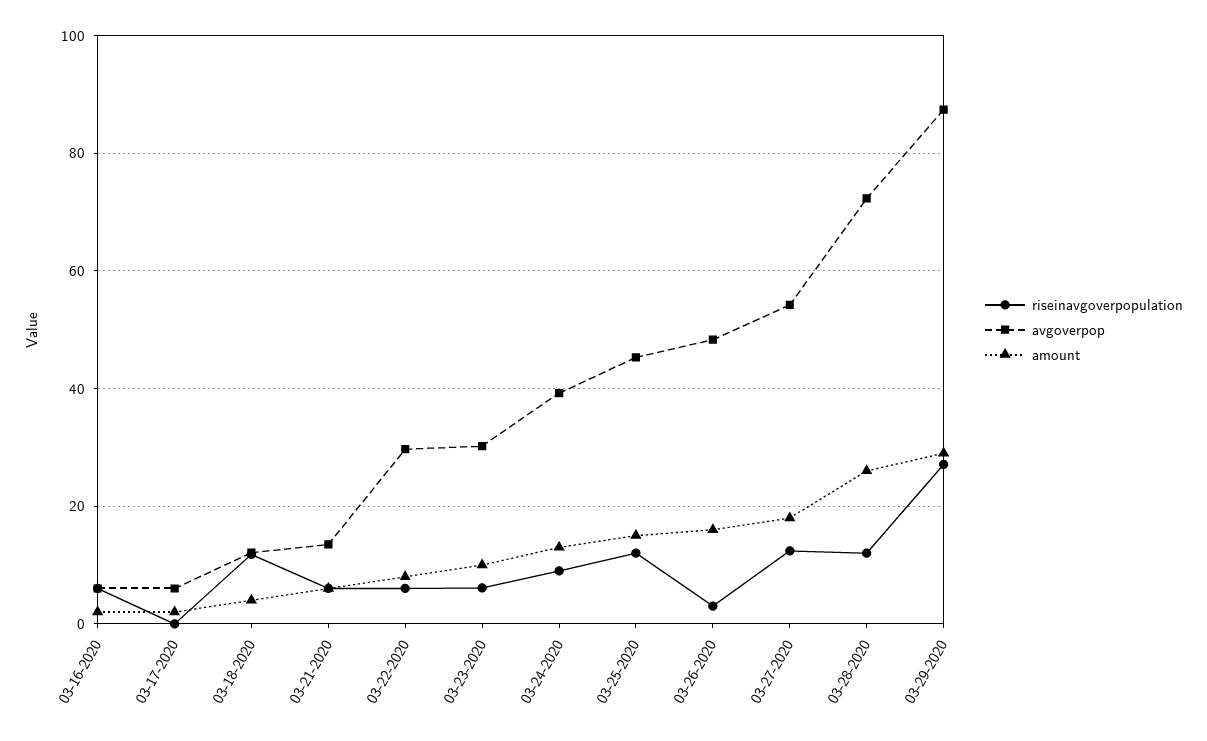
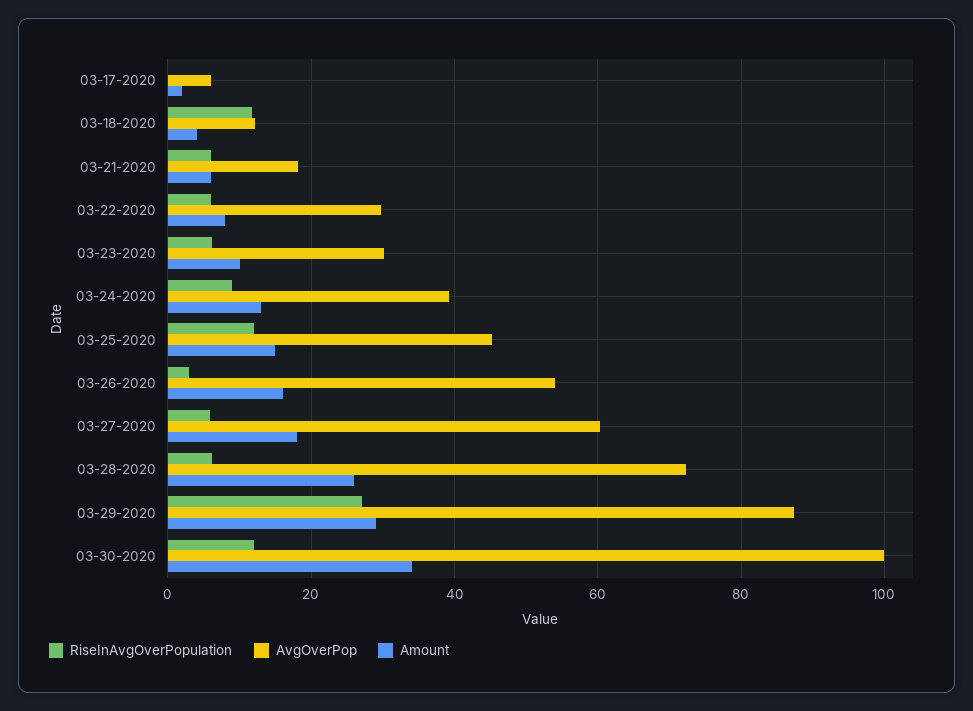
riseinavgoverpopulation, 03-16-2020: 6 -> none
avgoverpop, 03-16-2020: 6 -> none
amount, 03-16-2020: 2 -> none
avgoverpop, 03-21-2020: 14 -> 18
avgoverpop, 03-26-2020: 48 -> 54
riseinavgoverpopulation, 03-27-2020: 12 -> 6
avgoverpop, 03-27-2020: 54 -> 60
riseinavgoverpopulation, 03-28-2020: 12 -> 6
riseinavgoverpopulation, 03-30-2020: none -> 12
avgoverpop, 03-30-2020: none -> 100
amount, 03-30-2020: none -> 34

